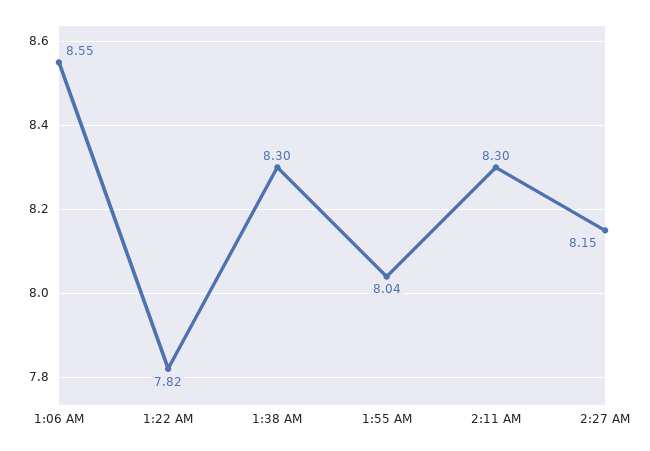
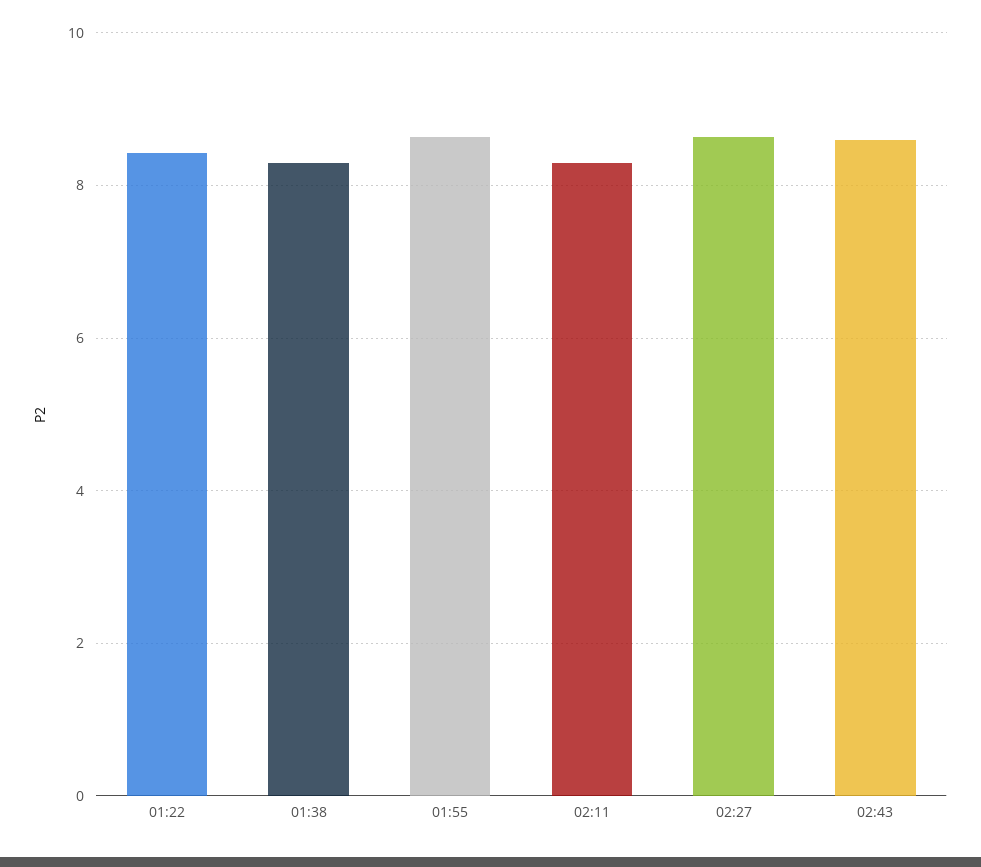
1:06 AM: 8.55 -> none
1:22 AM: 7.82 -> 8.4
1:55 AM: 8.04 -> 8.6
2:27 AM: 8.15 -> 8.6
02:43: none -> 8.6

